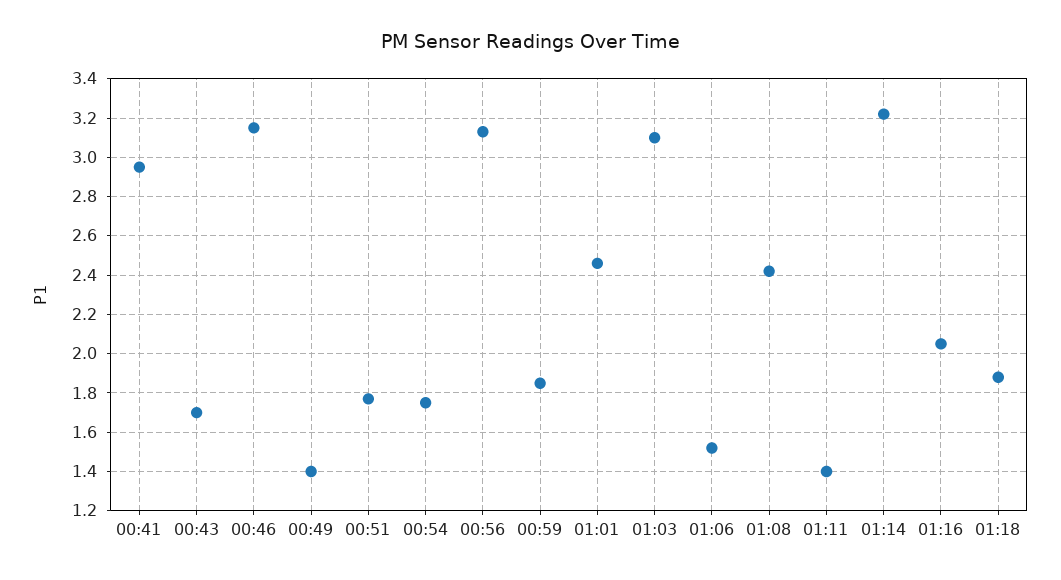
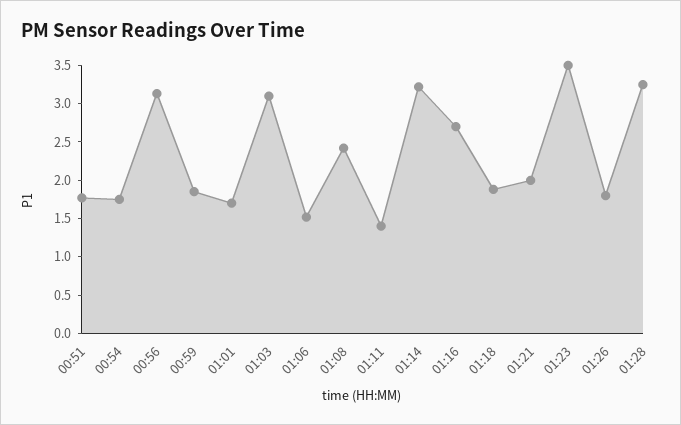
00:41: 2.95 -> none
00:43: 1.7 -> none
00:46: 3.15 -> none
00:49: 1.4 -> none
01:01: 2.45 -> 1.75
01:16: 2.05 -> 2.75
01:21: none -> 2
01:23: none -> 3.5
01:26: none -> 1.75
01:28: none -> 3.25

